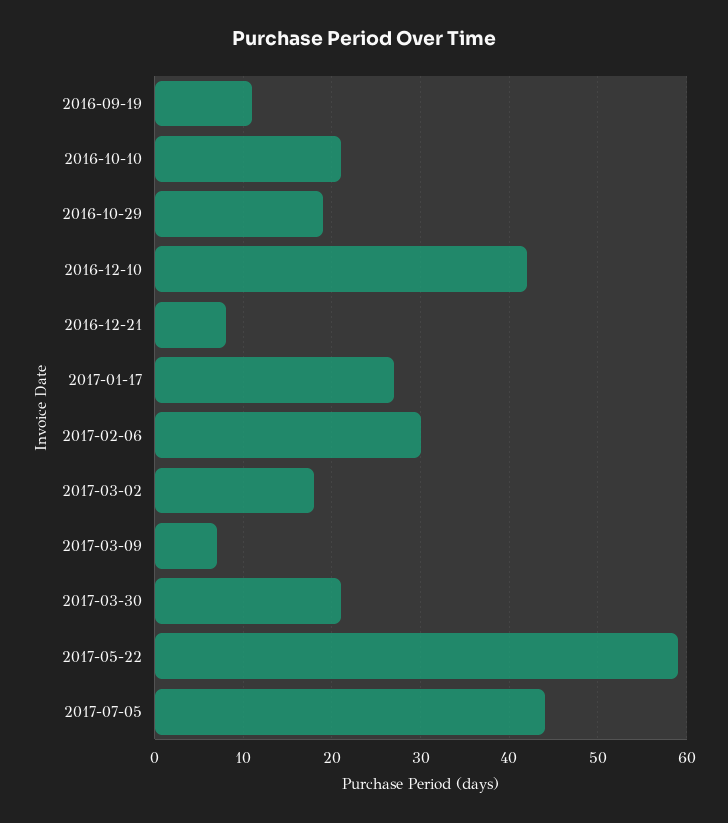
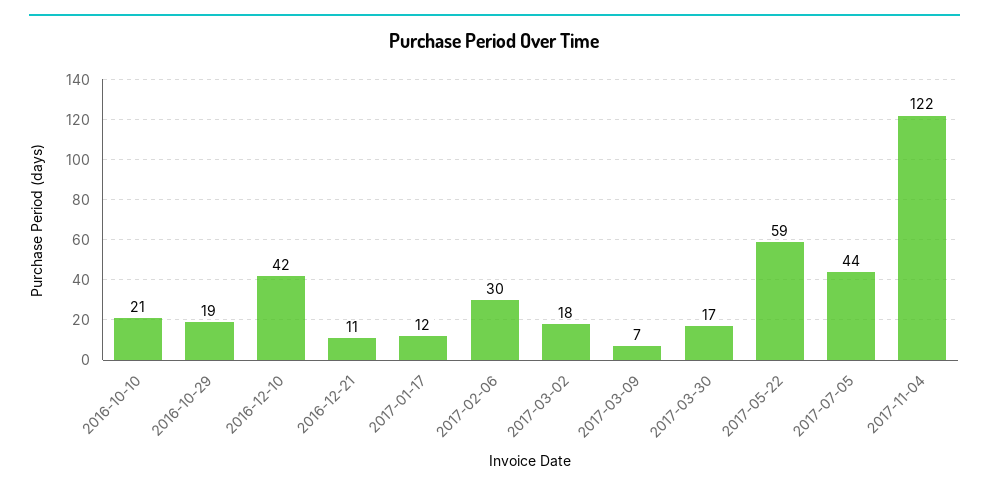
2016-09-19: 11 -> none
2016-12-21: 8 -> 11
2017-01-17: 27 -> 12
2017-03-30: 21 -> 17
2017-11-04: none -> 122

